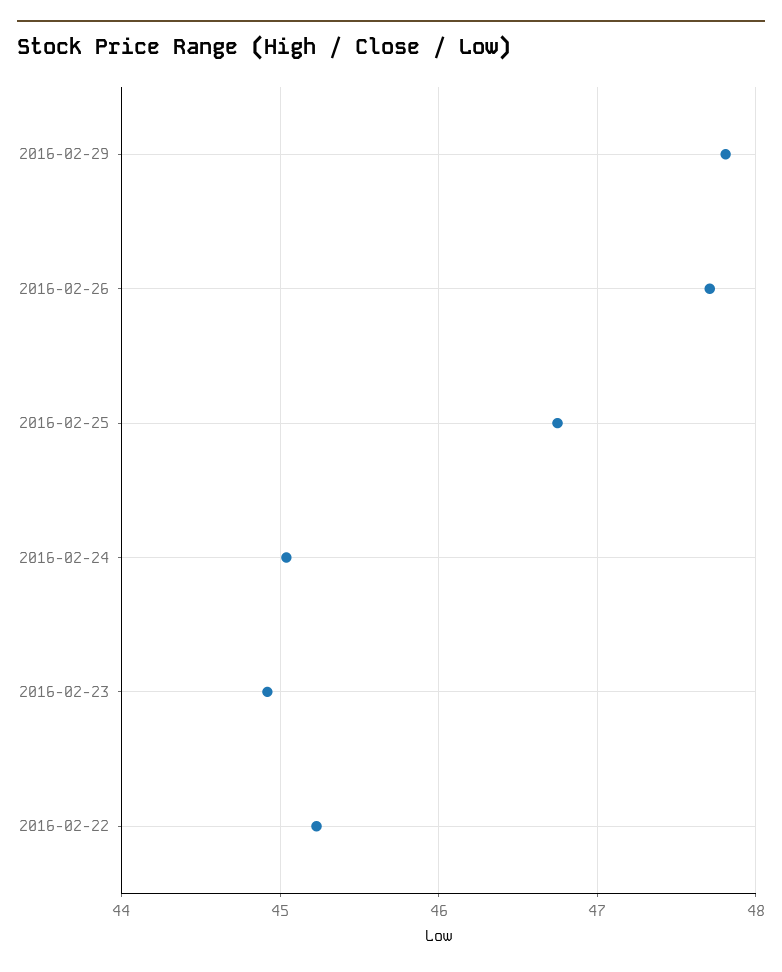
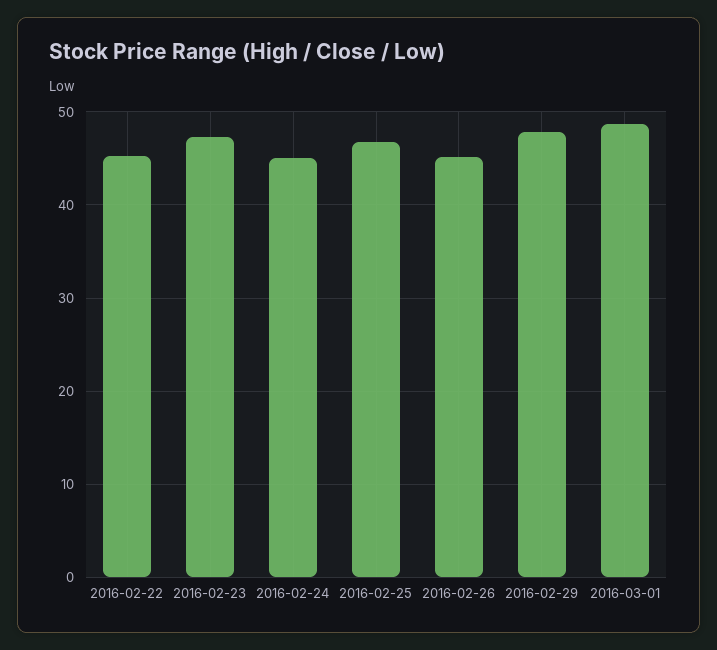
2016-02-26: 47.7 -> 45
2016-02-23: 44.9 -> 47
2016-03-01: none -> 49

